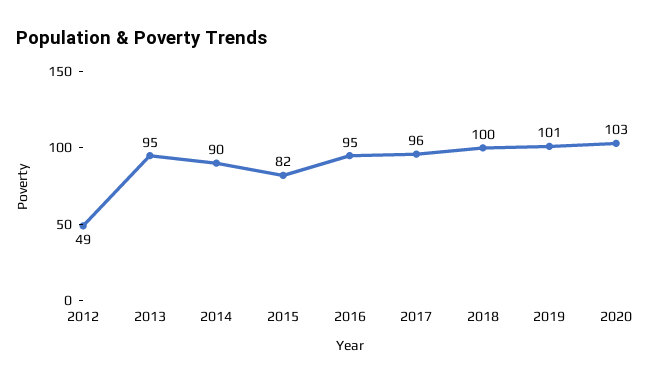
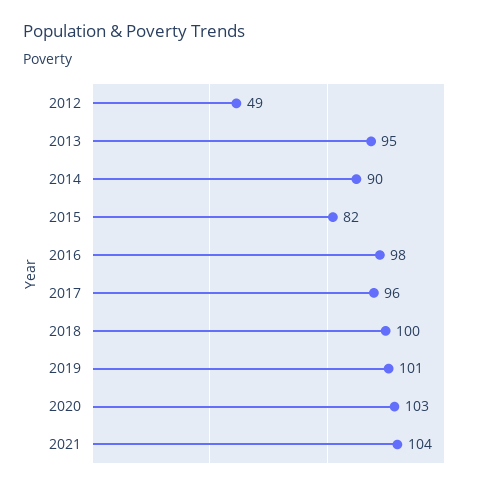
2016: 95 -> 98
2021: none -> 104

